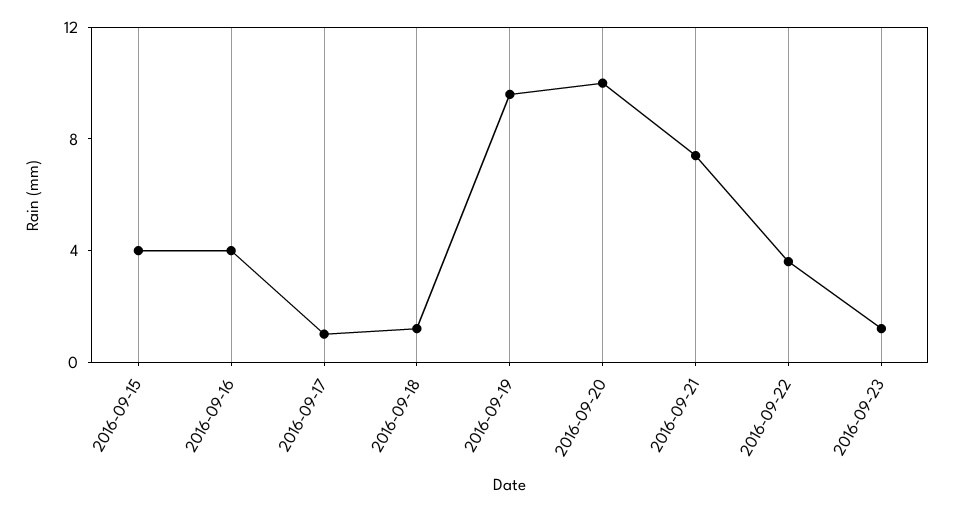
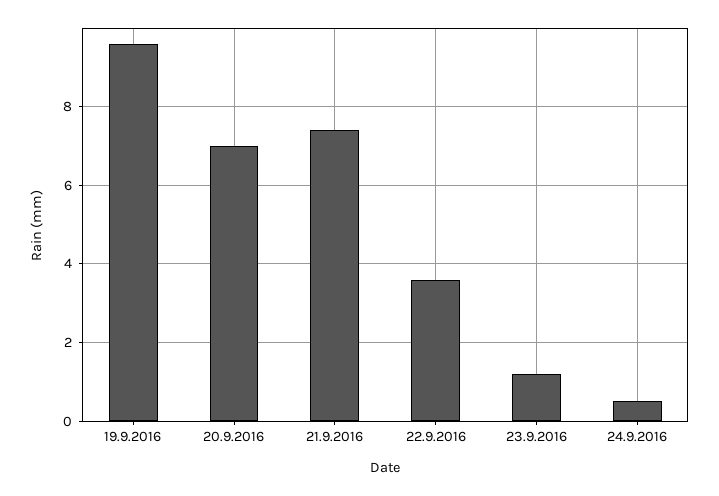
2016-09-15: 4 -> none
2016-09-16: 4 -> none
2016-09-17: 1 -> none
2016-09-18: 1 -> none
2016-09-20: 10 -> 7
24.9.2016: none -> 0.5

